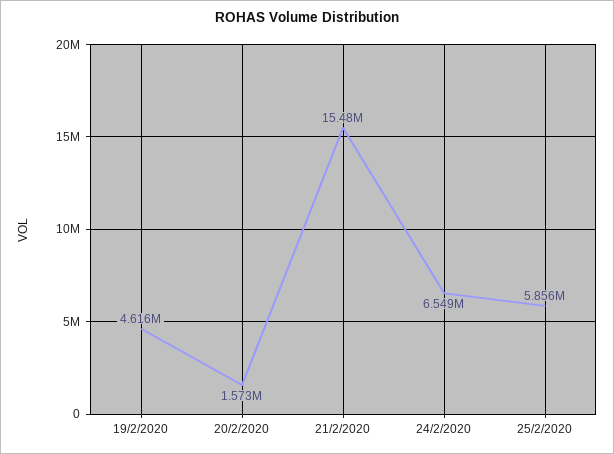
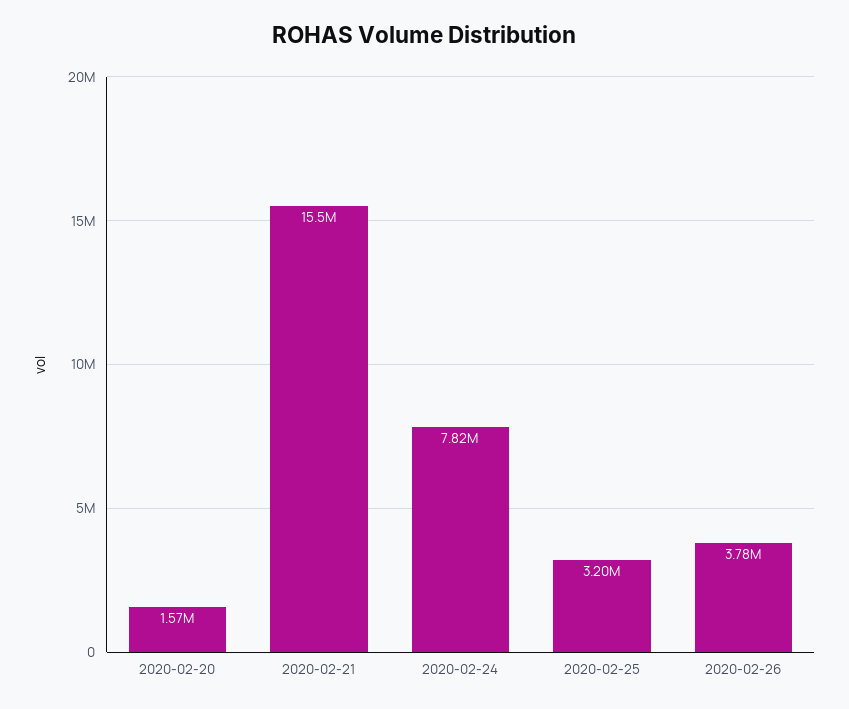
19/2/2020: 4616000 -> none
24/2/2020: 6549000 -> 7820000
25/2/2020: 5856000 -> 3200000
2020-02-26: none -> 3780000

